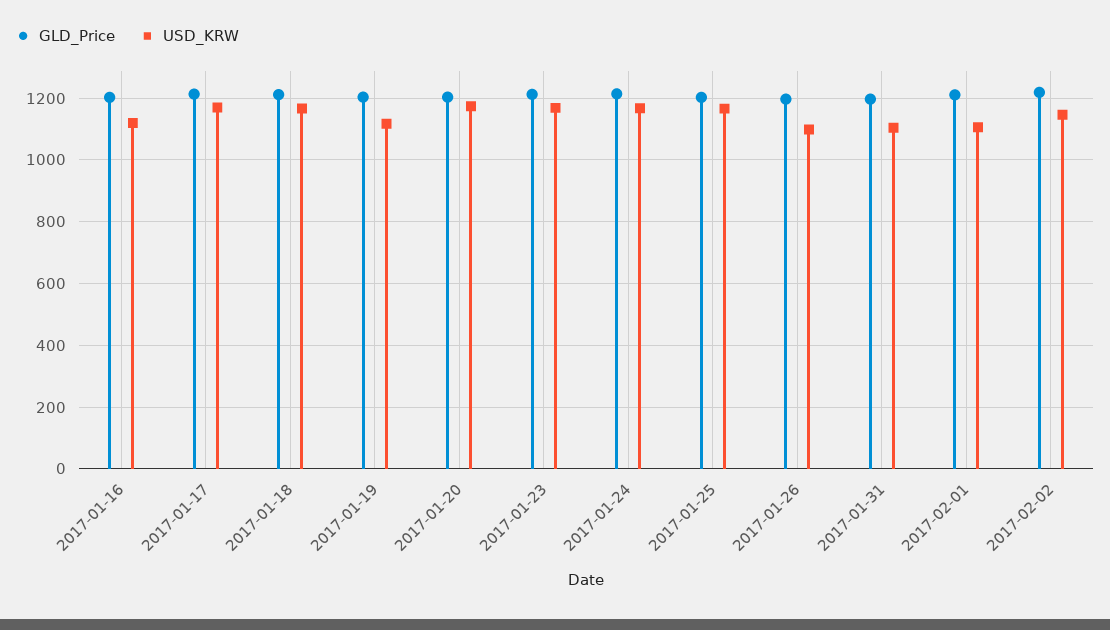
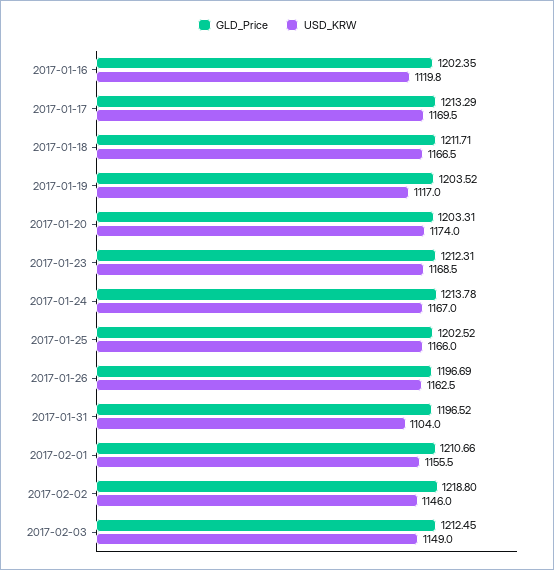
USD_KRW, 2017-01-26: 1100 -> 1162.5
USD_KRW, 2017-02-01: 1100 -> 1155.5
GLD_Price, 2017-02-03: none -> 1212.45
USD_KRW, 2017-02-03: none -> 1149

